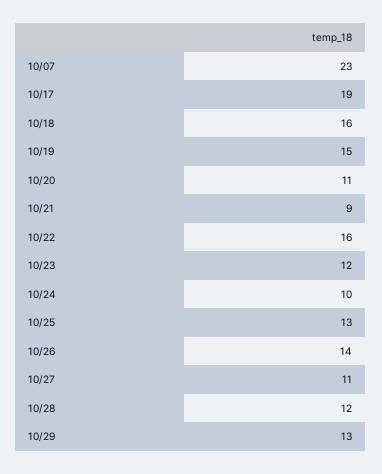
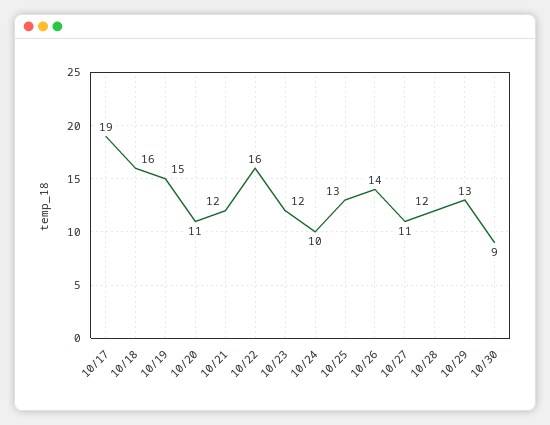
10/07: 23 -> none
10/21: 9 -> 12
10/30: none -> 9

